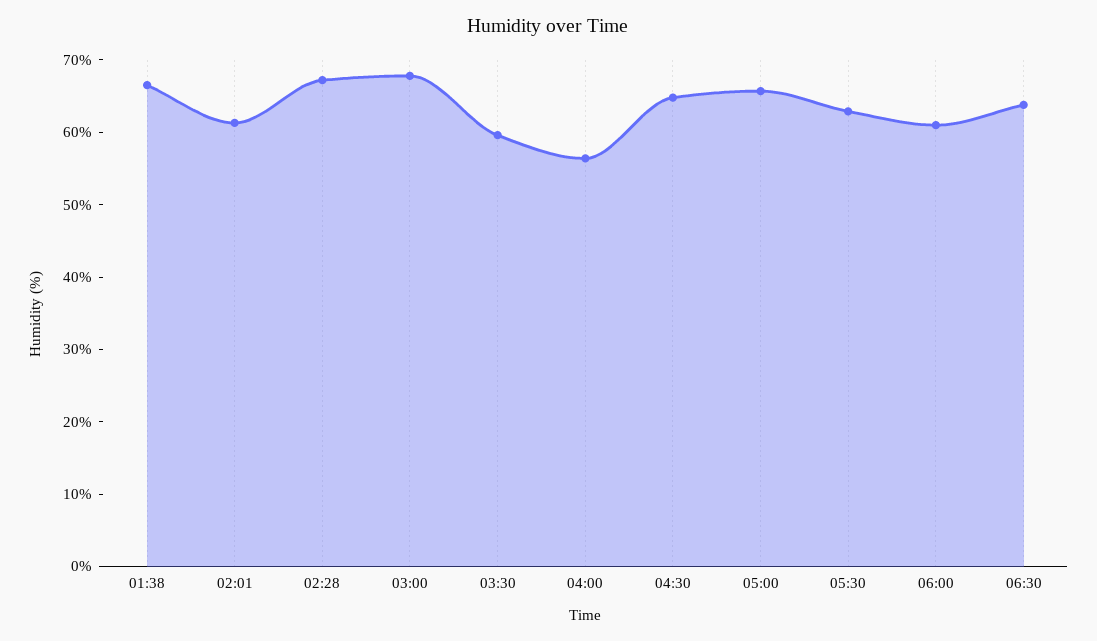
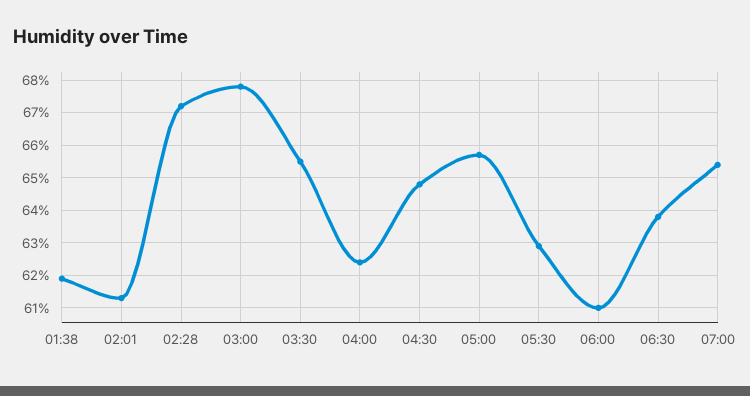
01:38: 66 -> 62
03:30: 60 -> 65.5
04:00: 56 -> 62.5
07:00: none -> 65.5

